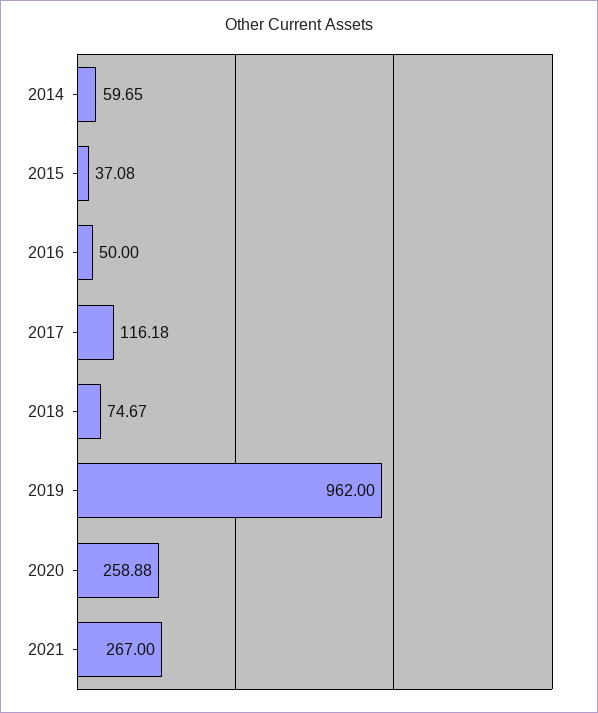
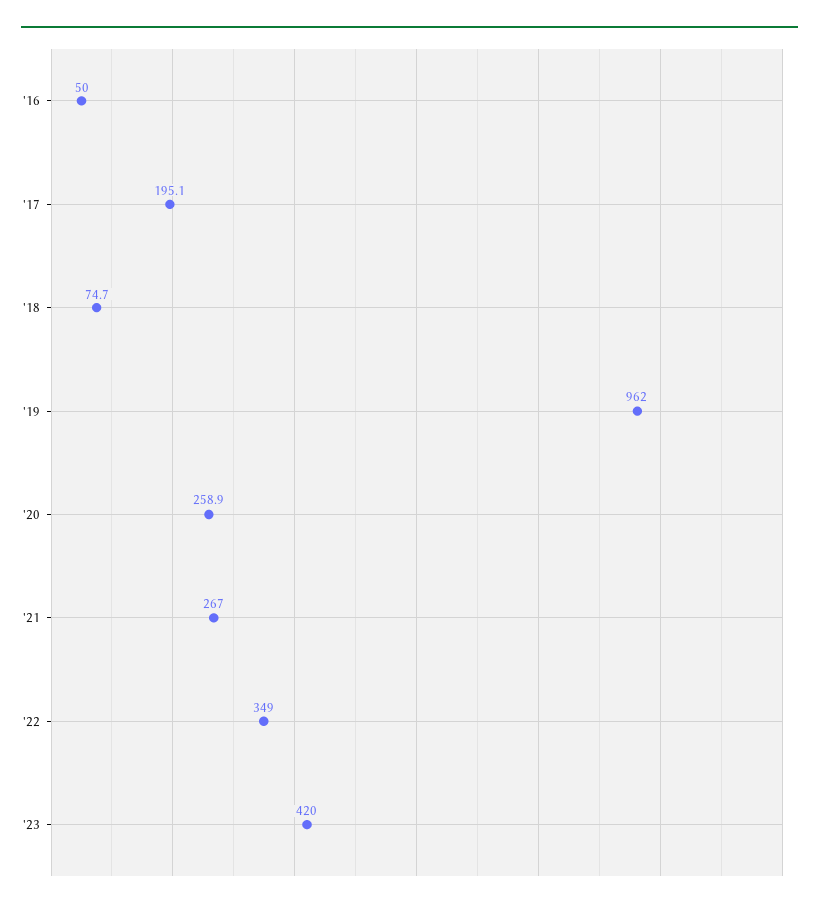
2014: 59.65 -> none
2015: 37.08 -> none
2017: 116.18 -> 195.1
'22: none -> 349
'23: none -> 420

